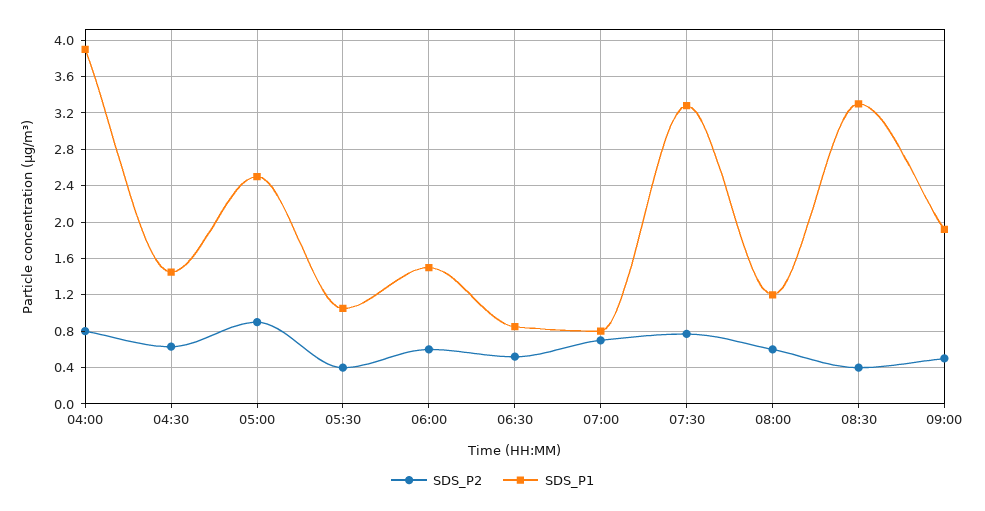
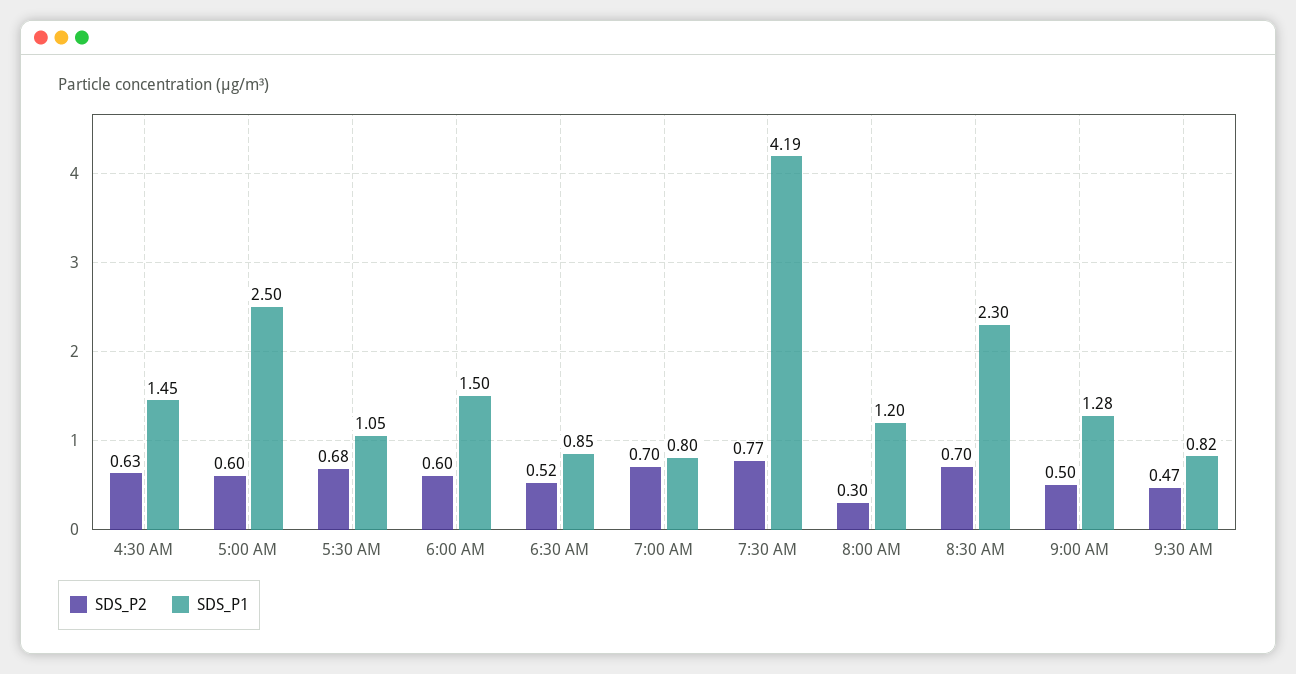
SDS_P2, 04:00: 0.8 -> none
SDS_P1, 04:00: 3.9 -> none
SDS_P2, 05:00: 0.9 -> 0.6
SDS_P2, 05:30: 0.4 -> 0.68
SDS_P1, 07:30: 3.3 -> 4.19
SDS_P2, 08:00: 0.6 -> 0.3
SDS_P2, 08:30: 0.4 -> 0.7
SDS_P1, 08:30: 3.3 -> 2.3
SDS_P1, 09:00: 1.9 -> 1.28
SDS_P2, 9:30 AM: none -> 0.47
SDS_P1, 9:30 AM: none -> 0.82

